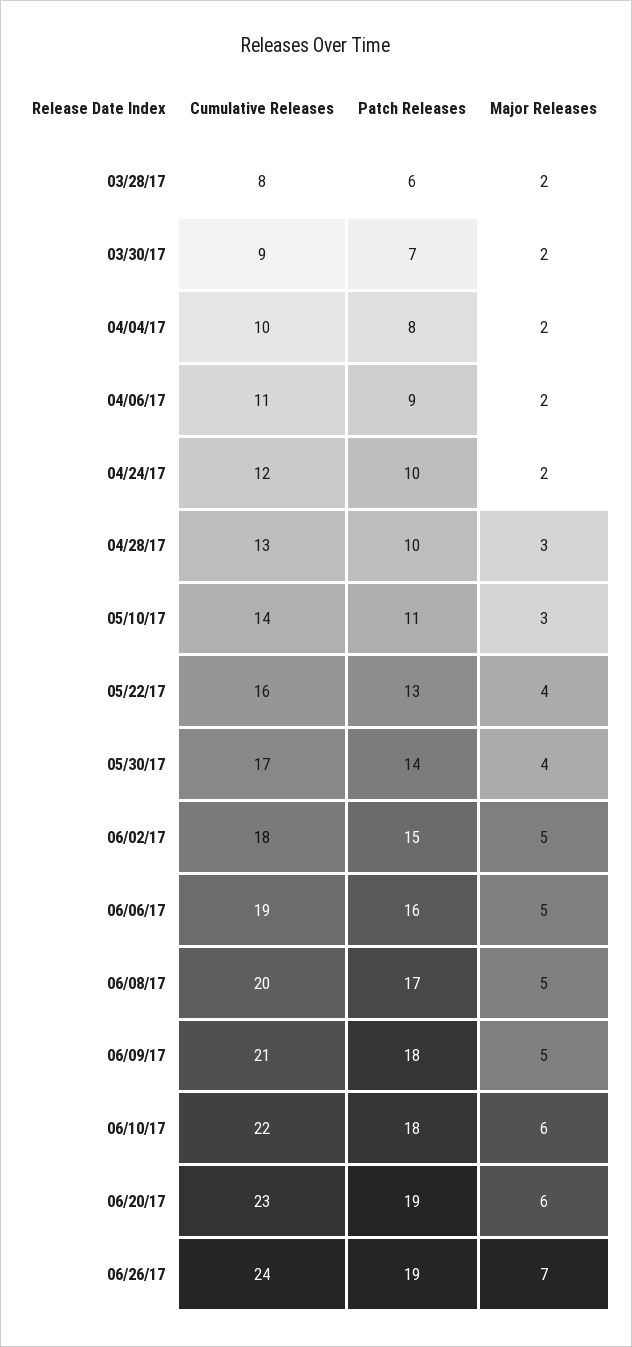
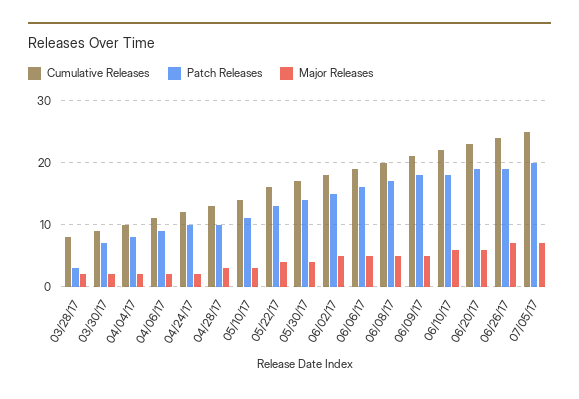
Patch Releases, 03/28/17: 6 -> 3
Cumulative Releases, 07/05/17: none -> 25
Patch Releases, 07/05/17: none -> 20
Major Releases, 07/05/17: none -> 7

